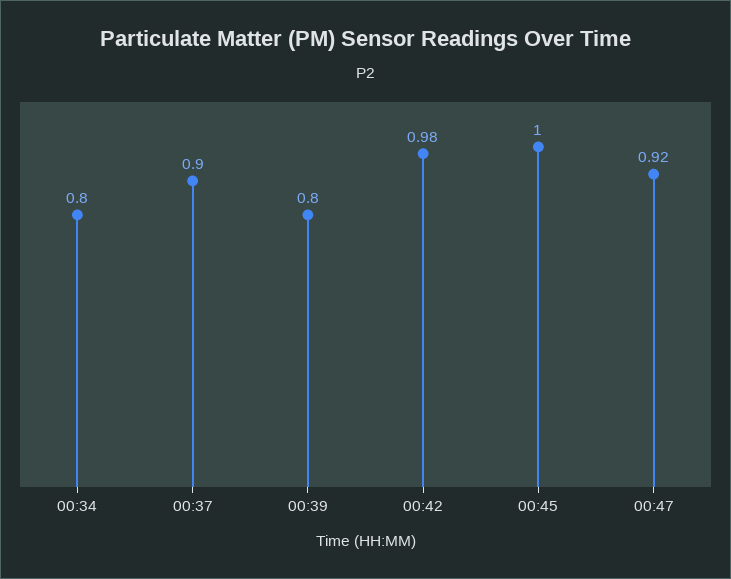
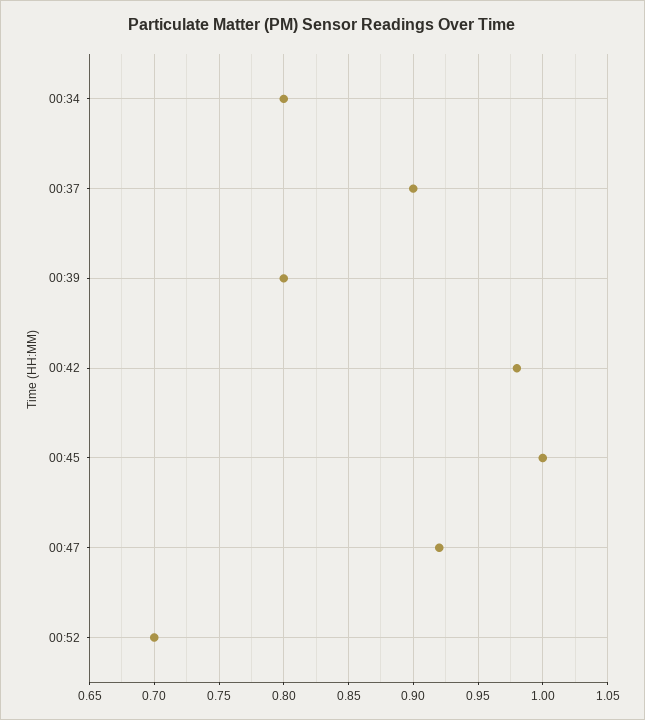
00:52: none -> 0.7

